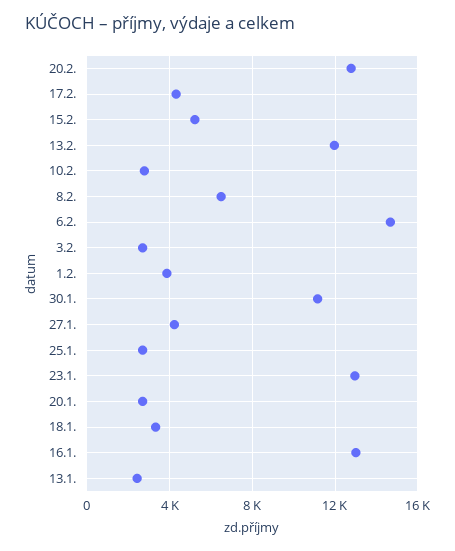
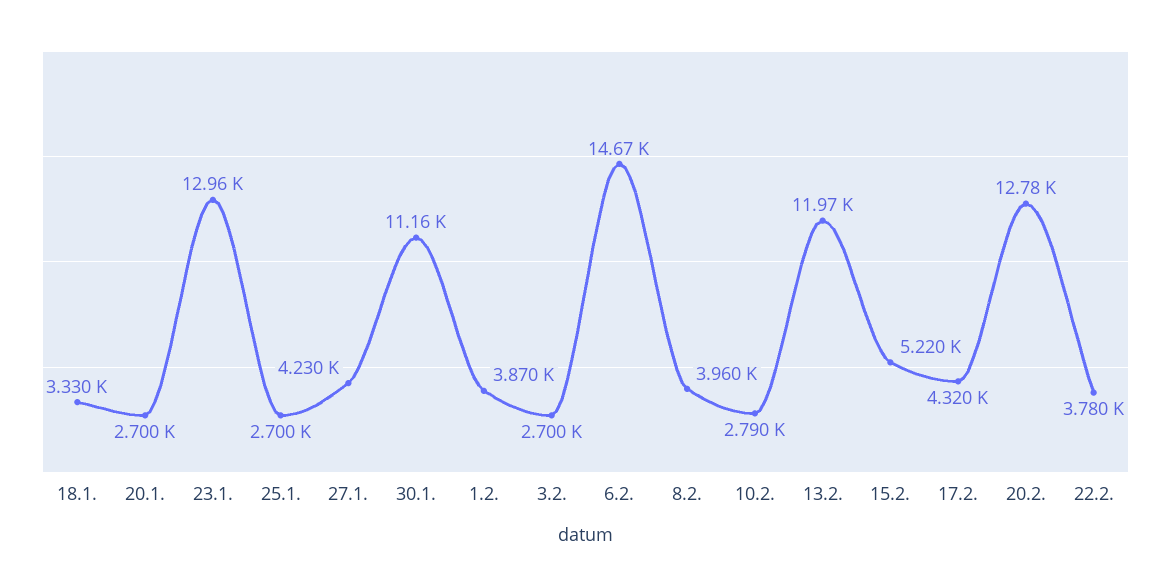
8.2.: 6500 -> 3960
16.1.: 13000 -> none
13.1.: 2500 -> none
22.2.: none -> 3780

